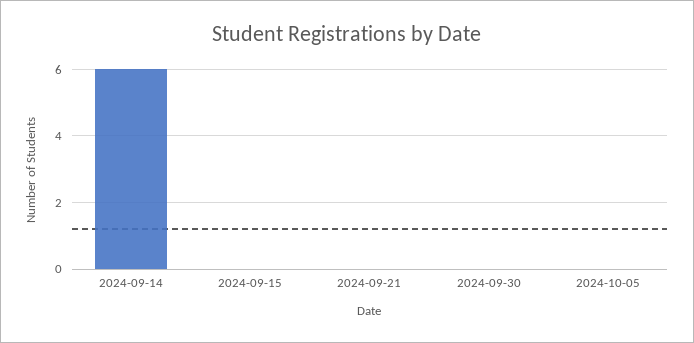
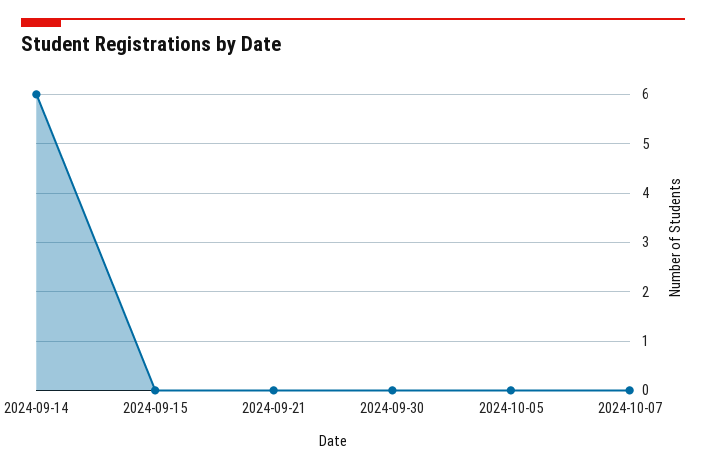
2024-10-07: none -> 0

